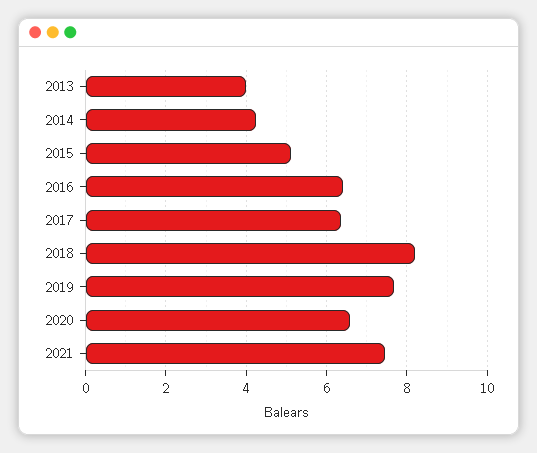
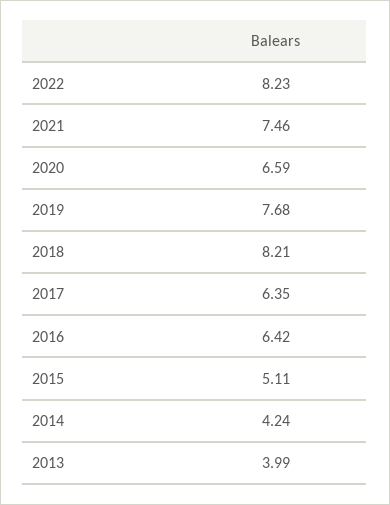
2022: none -> 8.23

